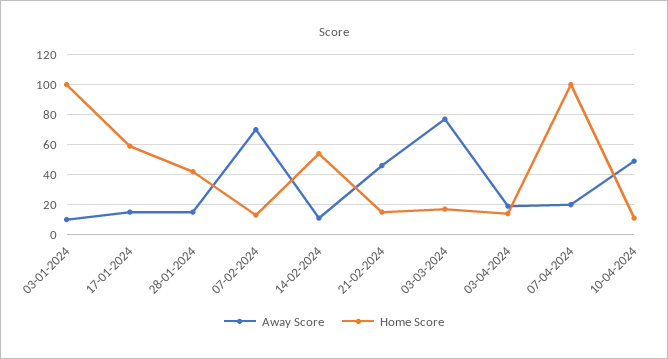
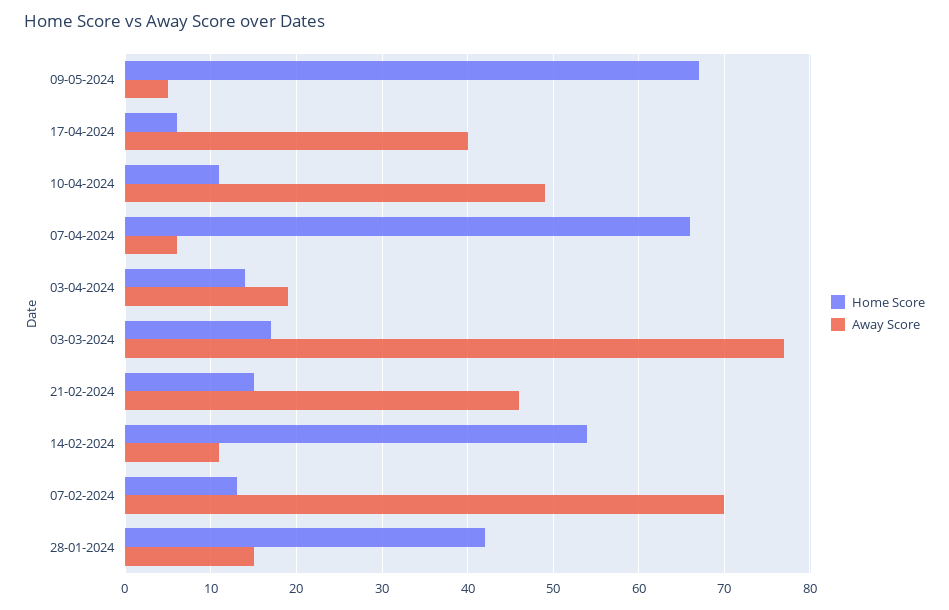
Away Score, 03-01-2024: 10 -> none
Home Score, 03-01-2024: 100 -> none
Away Score, 17-01-2024: 15 -> none
Home Score, 17-01-2024: 60 -> none
Away Score, 07-04-2024: 20 -> 6
Home Score, 07-04-2024: 100 -> 66
Home Score, 09-05-2024: none -> 67
Away Score, 09-05-2024: none -> 5
Home Score, 17-04-2024: none -> 6
Away Score, 17-04-2024: none -> 40

